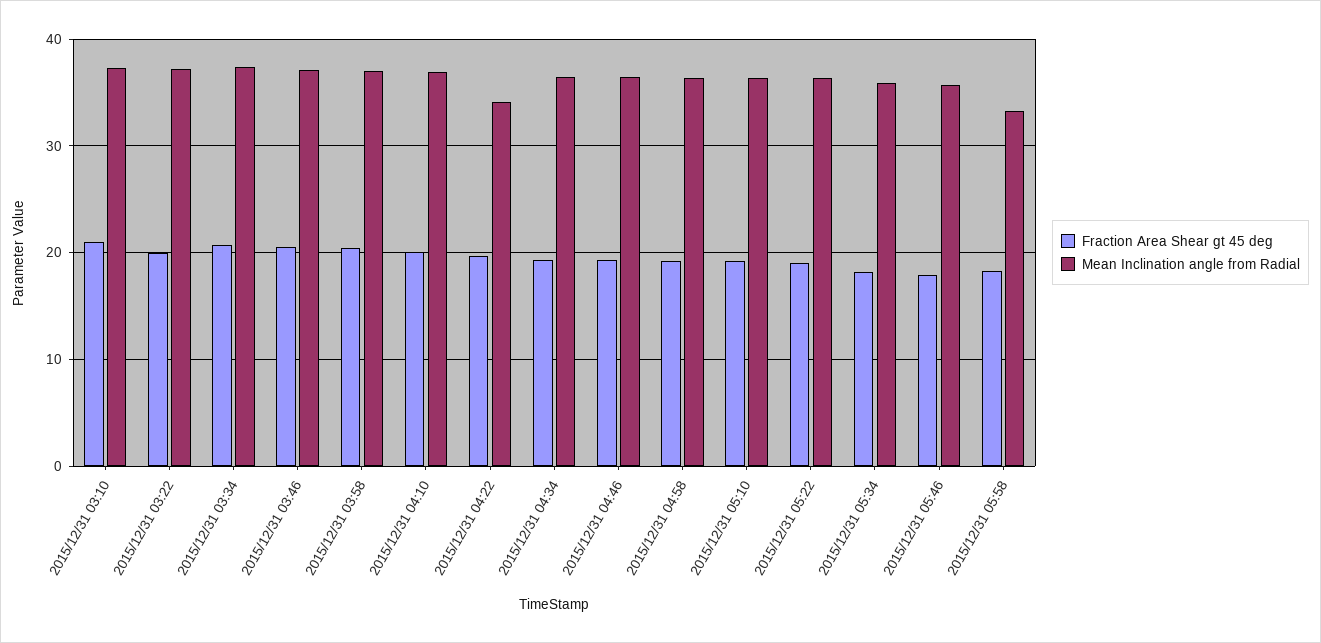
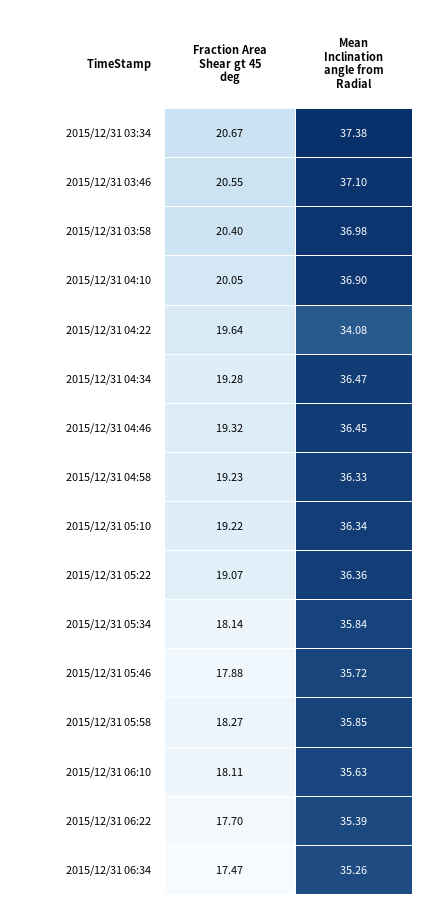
Fraction Area Shear gt 45 deg, 2015/12/31 03:10: 21 -> none
Mean Inclination angle from Radial, 2015/12/31 03:10: 37 -> none
Fraction Area Shear gt 45 deg, 2015/12/31 03:22: 20 -> none
Mean Inclination angle from Radial, 2015/12/31 03:22: 37 -> none
Mean Inclination angle from Radial, 2015/12/31 05:58: 33 -> 35.85
Fraction Area Shear gt 45 deg, 2015/12/31 06:10: none -> 18.11
Mean Inclination angle from Radial, 2015/12/31 06:10: none -> 35.63
Fraction Area Shear gt 45 deg, 2015/12/31 06:22: none -> 17.7
Mean Inclination angle from Radial, 2015/12/31 06:22: none -> 35.39
Fraction Area Shear gt 45 deg, 2015/12/31 06:34: none -> 17.47
Mean Inclination angle from Radial, 2015/12/31 06:34: none -> 35.26

